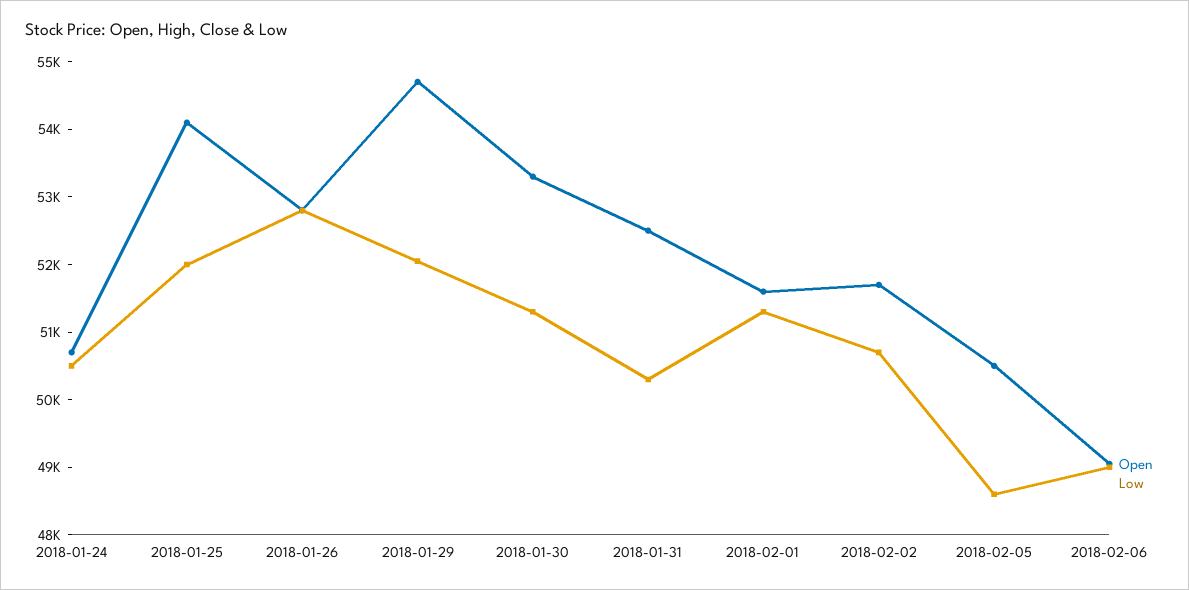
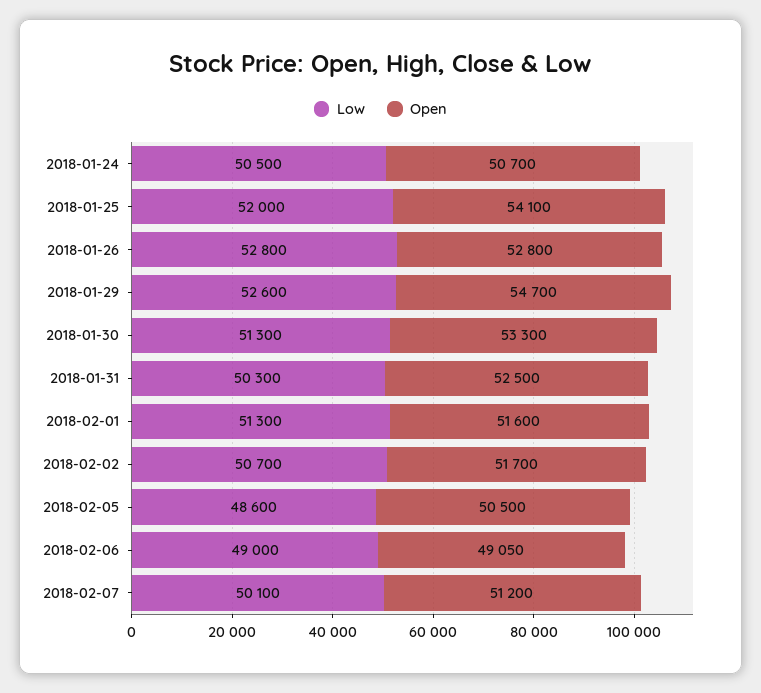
Low, 2018-01-29: 52000 -> 52600
Low, 2018-02-07: none -> 50100
Open, 2018-02-07: none -> 51200

